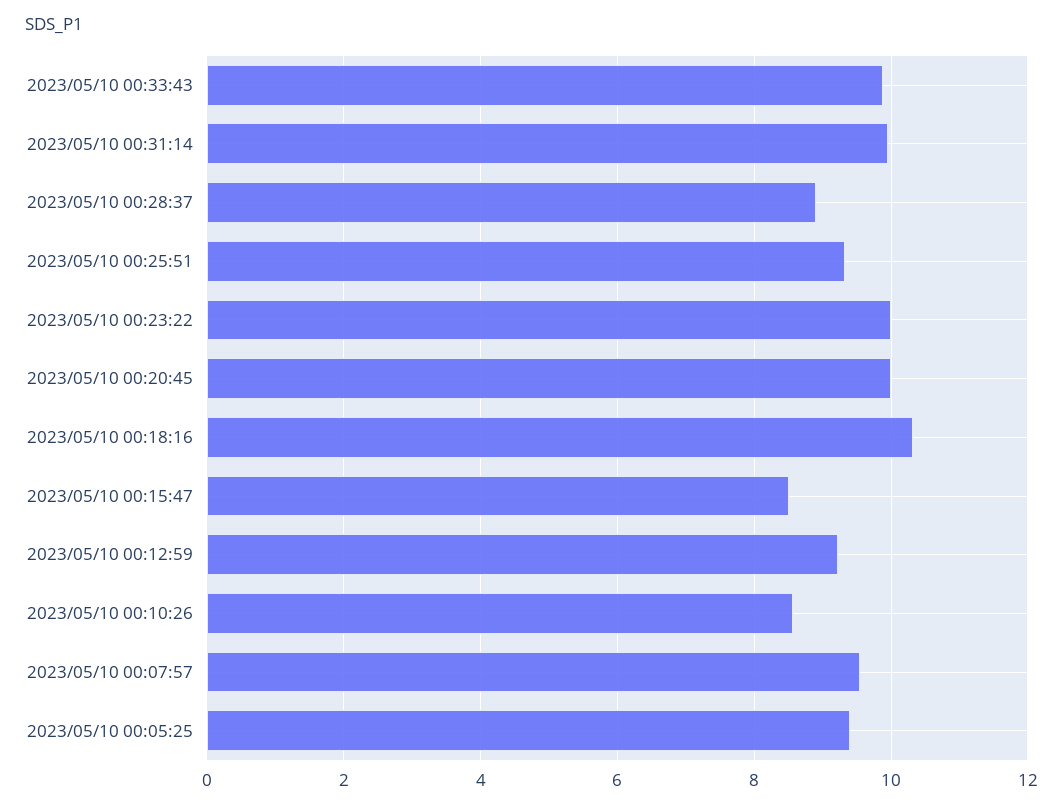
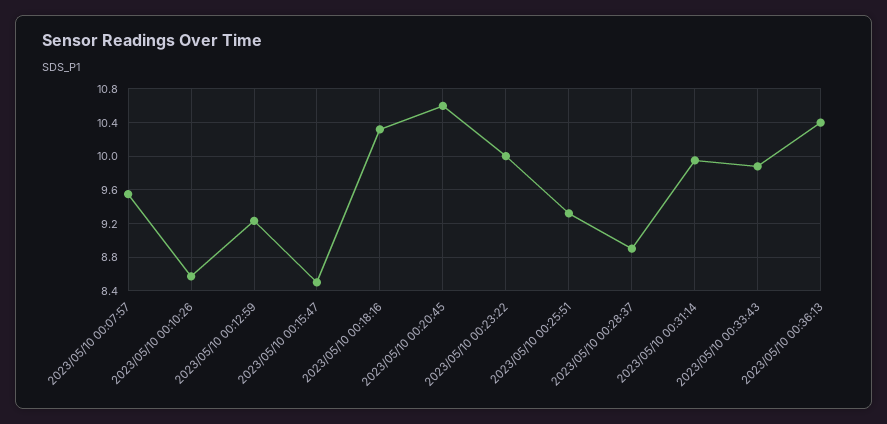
2023/05/10 00:20:45: 10 -> 10.6
2023/05/10 00:05:25: 9.4 -> none
2023/05/10 00:36:13: none -> 10.4

